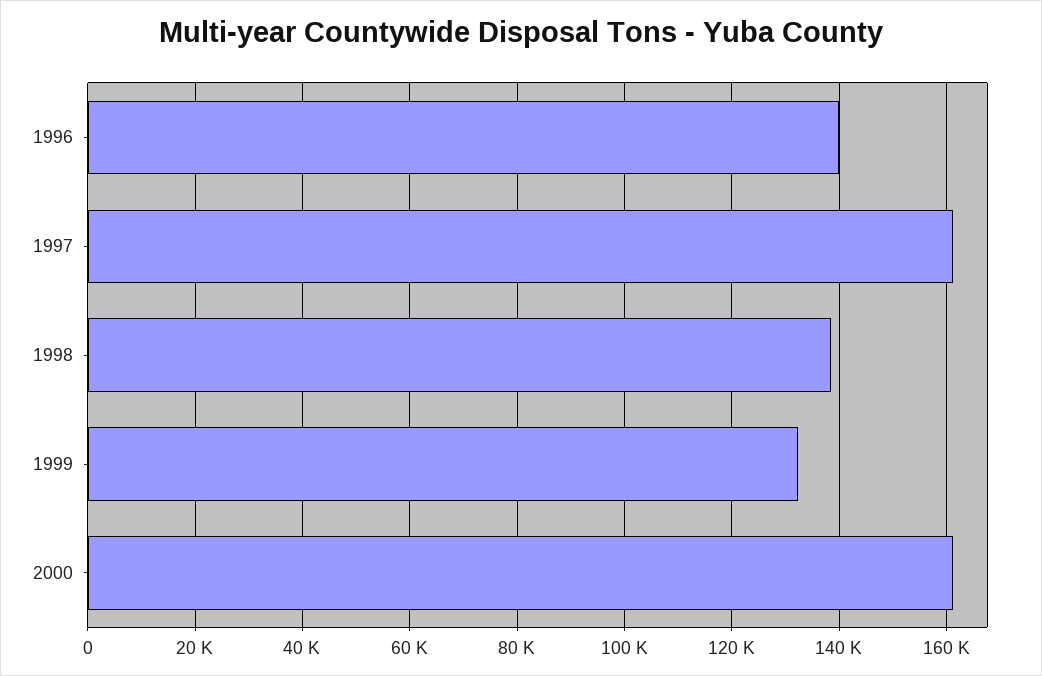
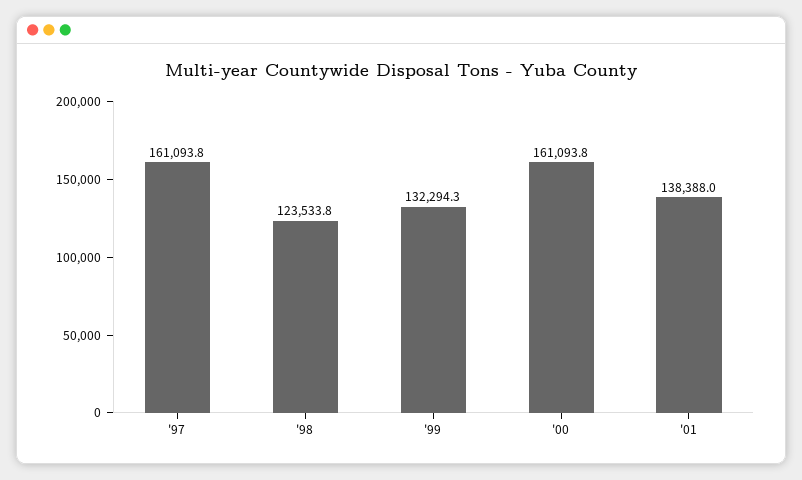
1996: 140000 -> none
1998: 138000 -> 123533.8
'01: none -> 138388

